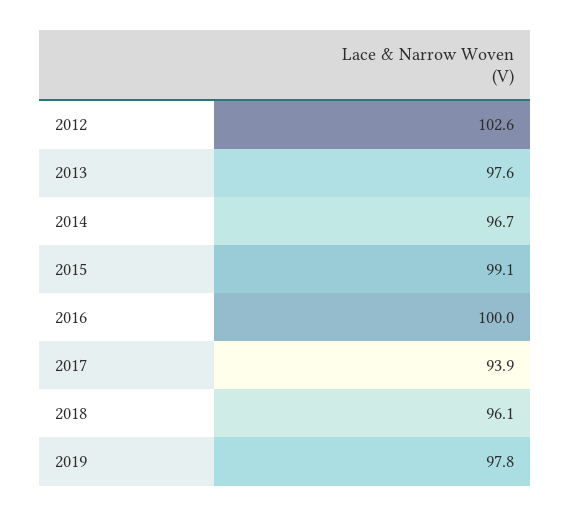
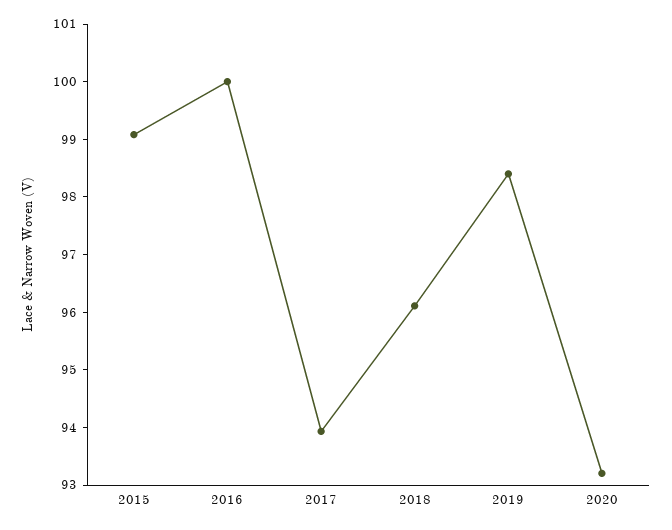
2012: 102.6 -> none
2013: 97.6 -> none
2014: 96.7 -> none
2019: 97.8 -> 98.4
2020: none -> 93.2

